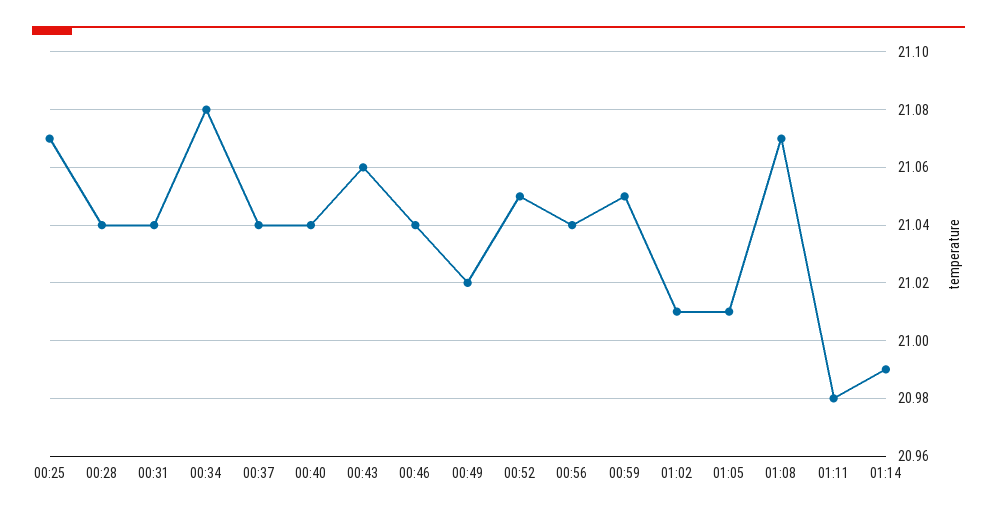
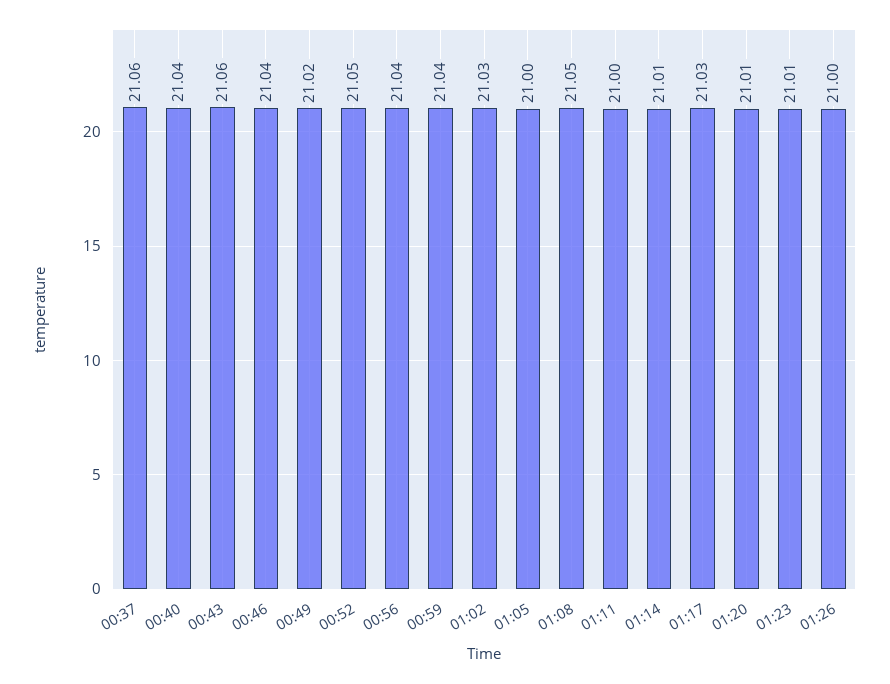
00:25: 21.07 -> none
00:28: 21.04 -> none
00:31: 21.04 -> none
00:34: 21.08 -> none
00:37: 21.04 -> 21.06
00:59: 21.05 -> 21.04
01:02: 21.01 -> 21.03
01:05: 21.01 -> 21
01:08: 21.07 -> 21.05
01:11: 20.98 -> 21
01:14: 20.99 -> 21.01
01:17: none -> 21.03
01:20: none -> 21.01
01:23: none -> 21.01
01:26: none -> 21

